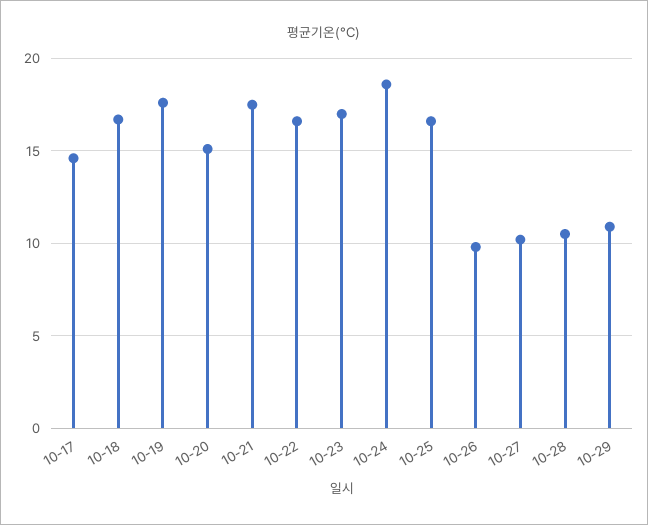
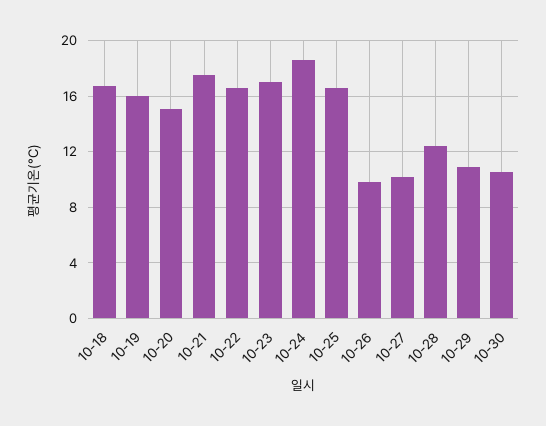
10-17: 14.5 -> none
10-19: 17.5 -> 16
10-28: 10.5 -> 12.5
10-30: none -> 10.5

